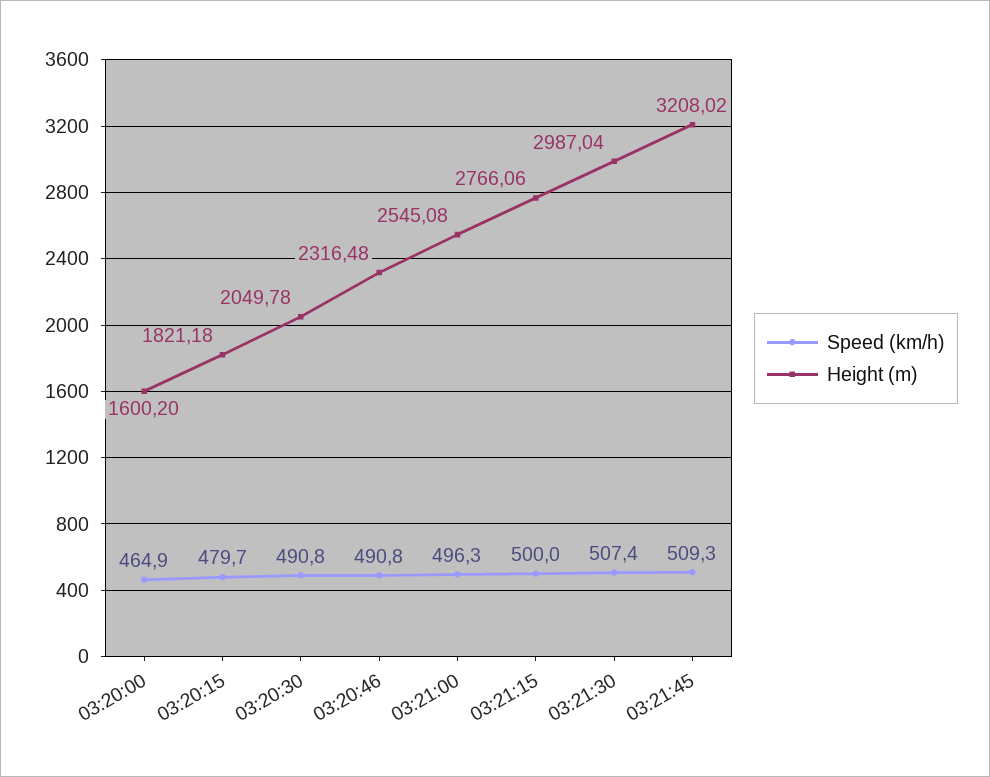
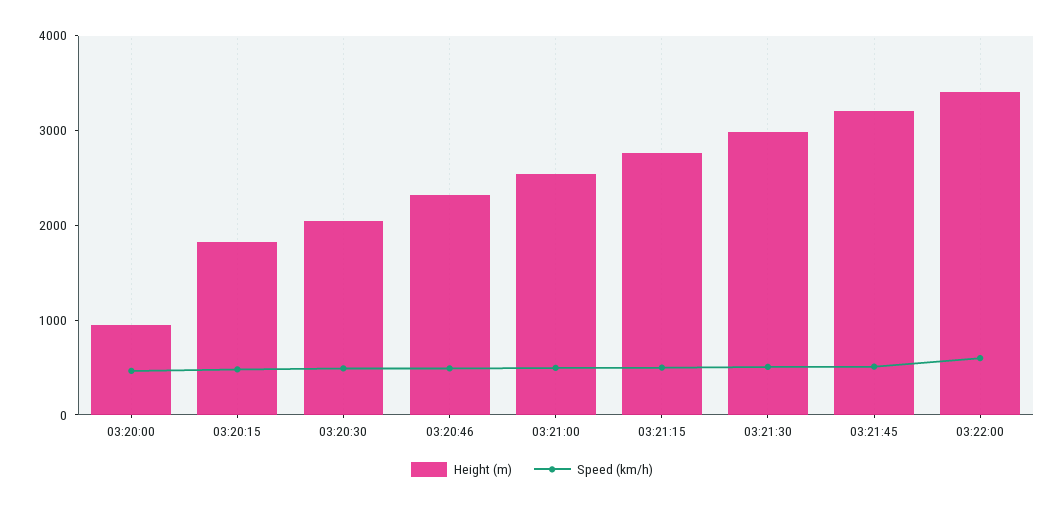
Height (m), 03:20:00: 1600.2 -> 1000
Height (m), 03:22:00: none -> 3400
Speed (km/h), 03:22:00: none -> 600

